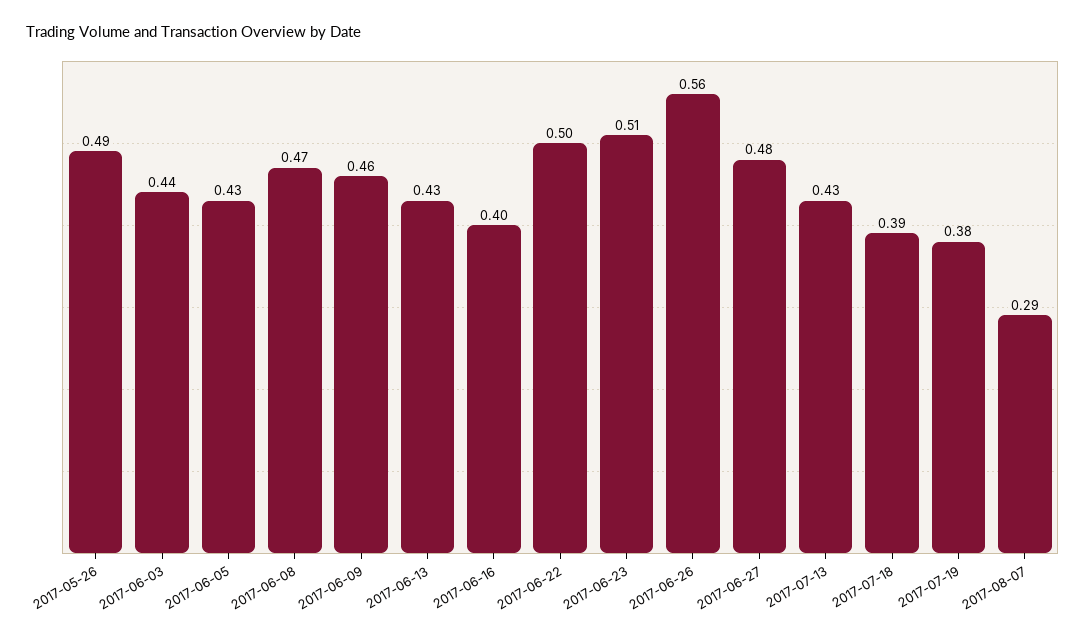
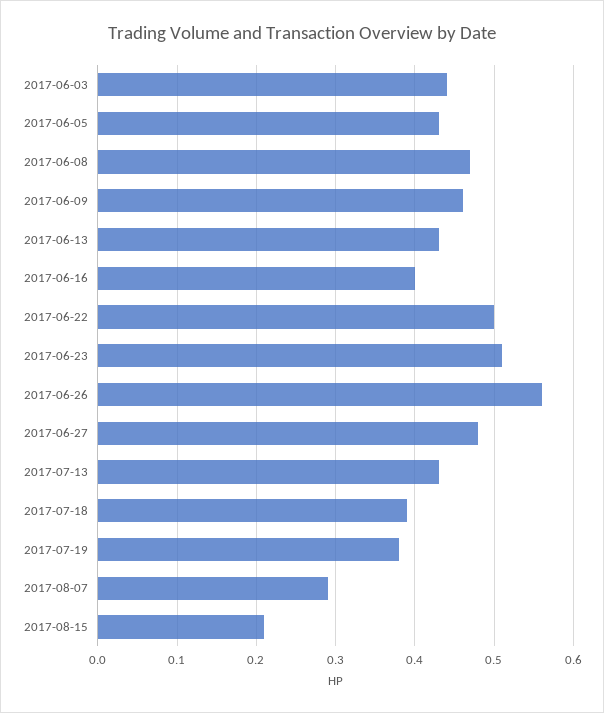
2017-05-26: 0.49 -> none
2017-08-15: none -> 0.21

